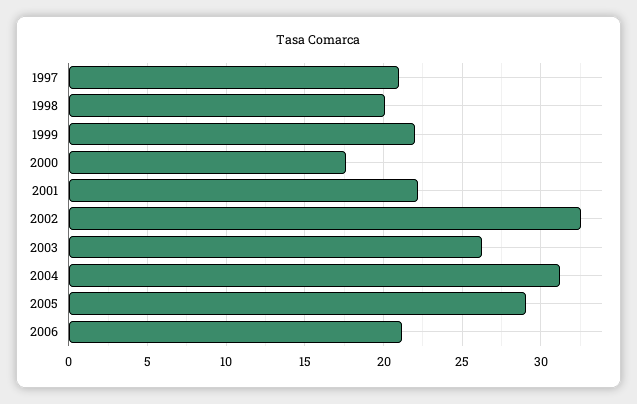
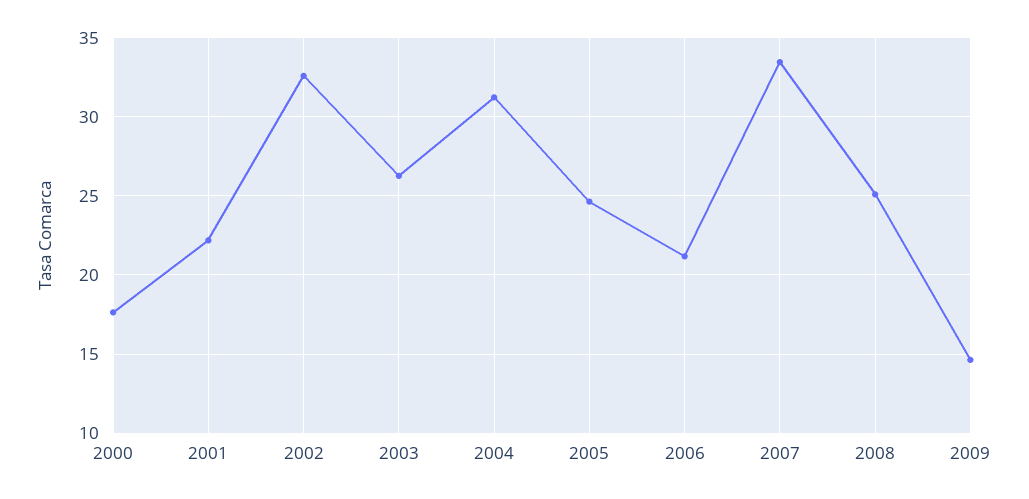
1997: 21 -> none
1998: 20 -> none
1999: 22 -> none
2005: 29 -> 24.5
2007: none -> 33.5
2008: none -> 25
2009: none -> 14.5

